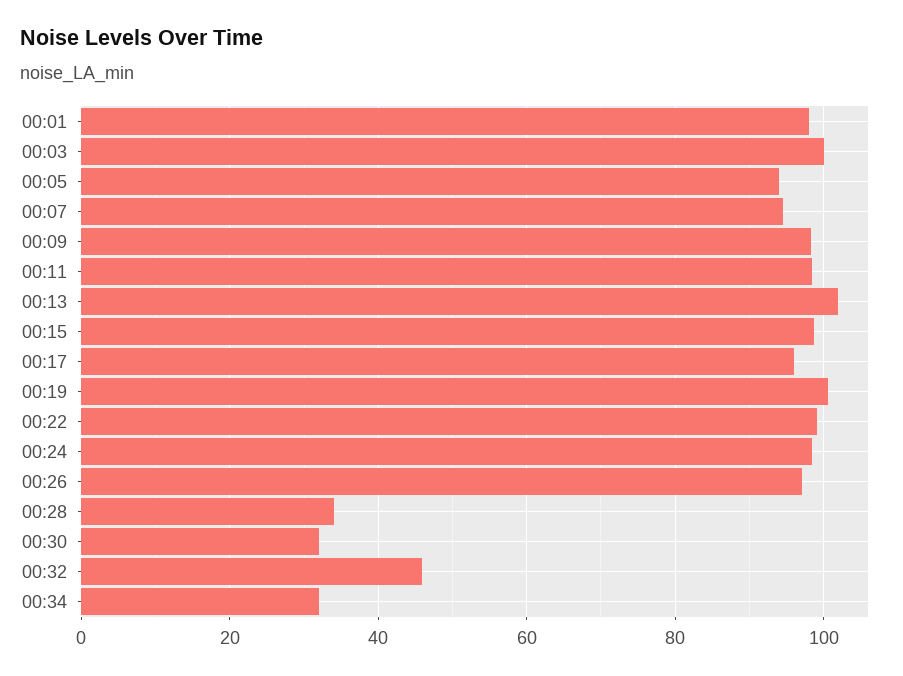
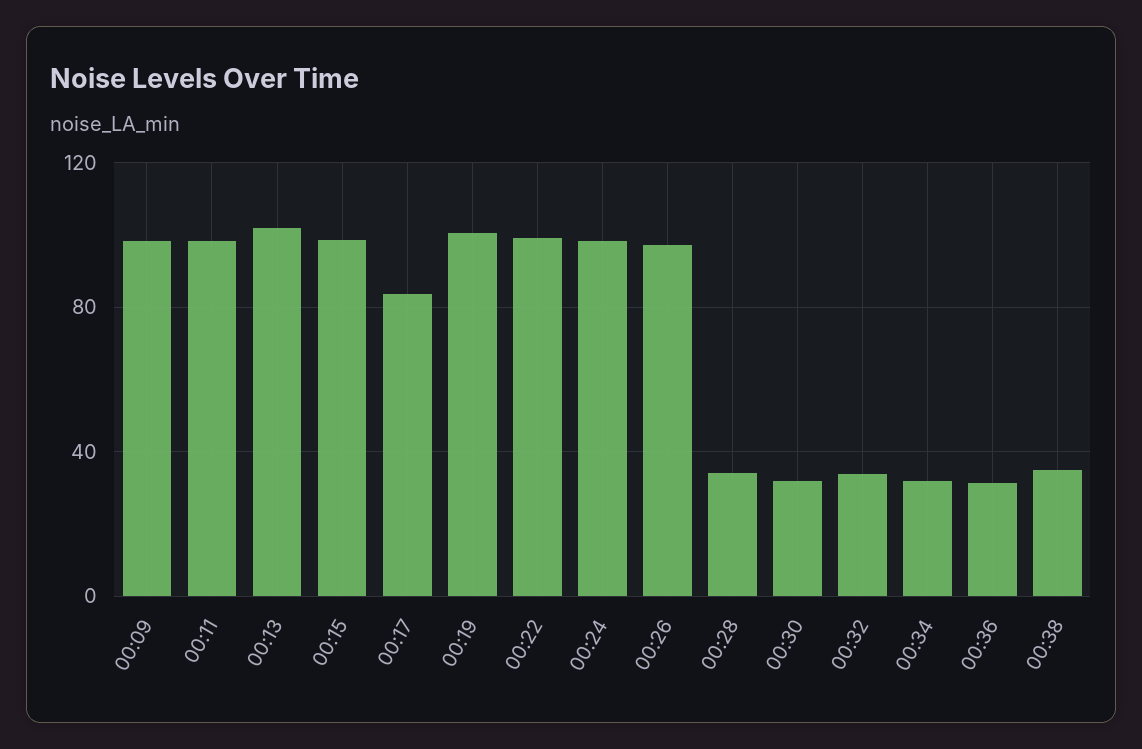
00:01: 98 -> none
00:03: 100 -> none
00:05: 94 -> none
00:07: 94 -> none
00:17: 96 -> 85
00:32: 46 -> 35
00:36: none -> 30
00:38: none -> 35

